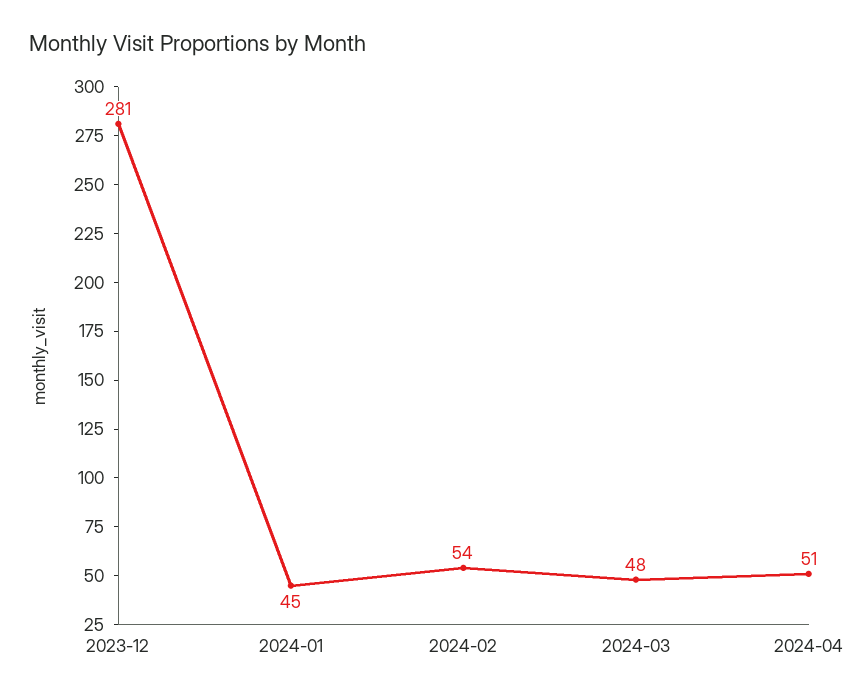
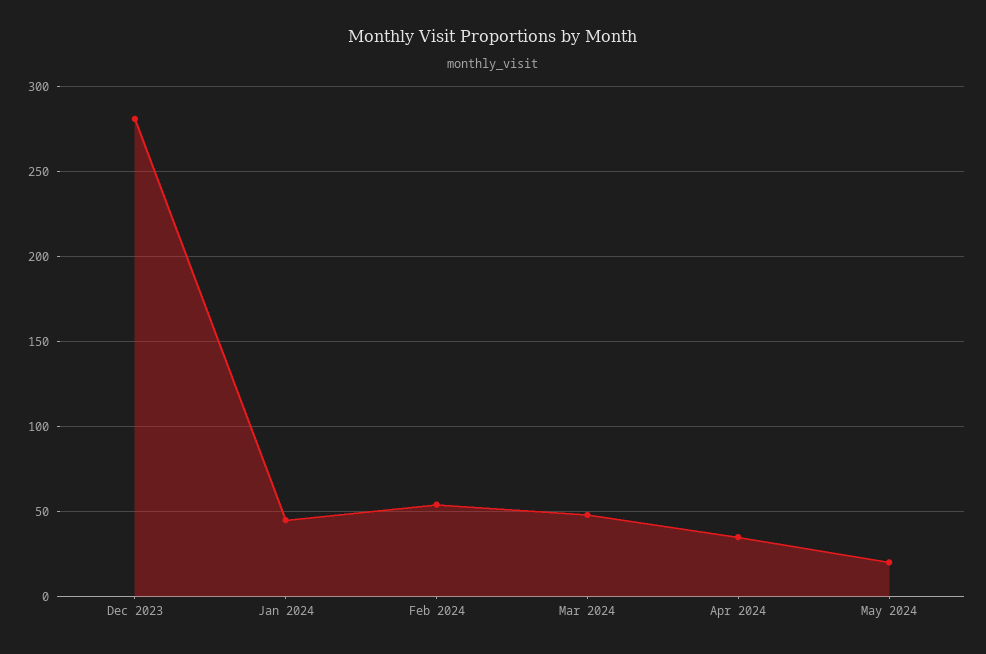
2024-04: 51 -> 35
May 2024: none -> 20

